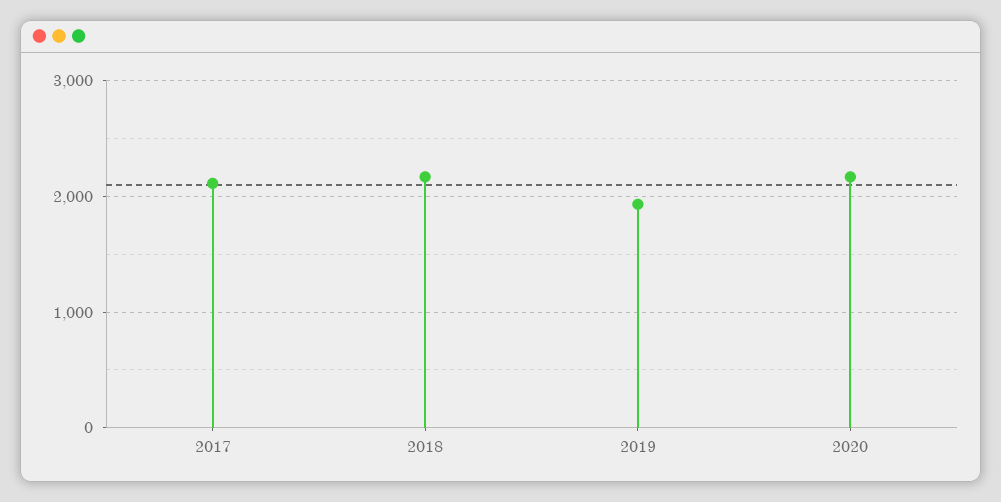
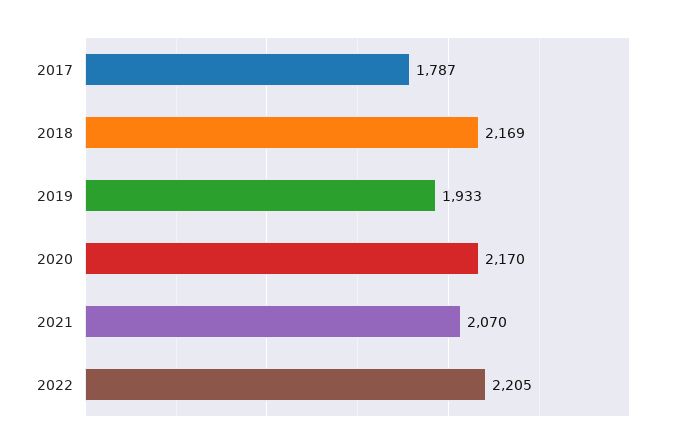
2017: 2100 -> 1787
2021: none -> 2070
2022: none -> 2205

